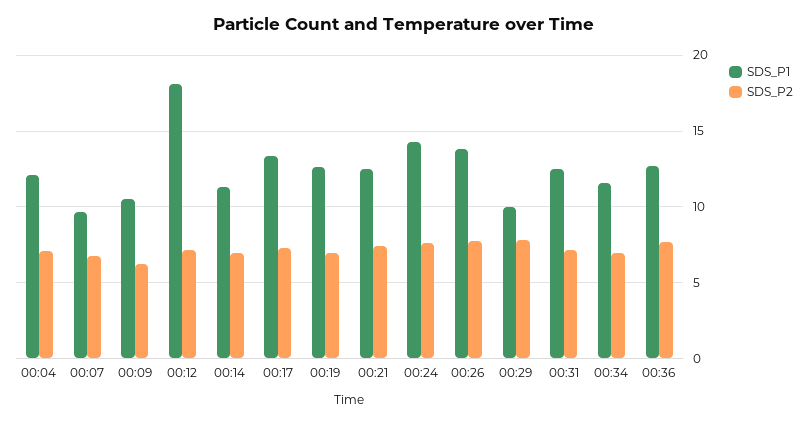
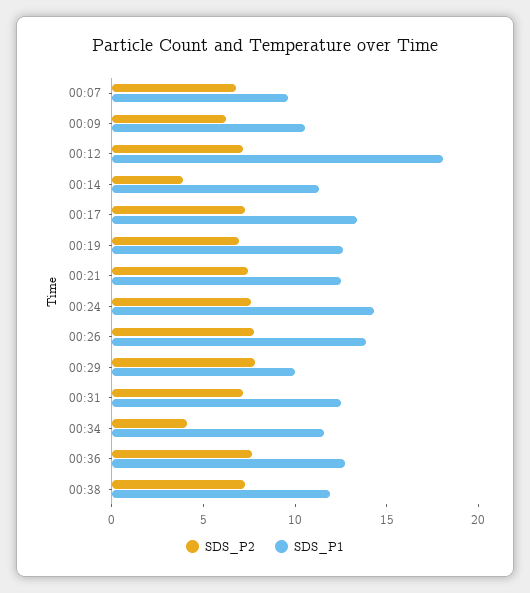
SDS_P1, 00:04: 12 -> none
SDS_P2, 00:04: 7 -> none
SDS_P2, 00:14: 7 -> 4
SDS_P2, 00:34: 7 -> 4
SDS_P2, 00:38: none -> 7
SDS_P1, 00:38: none -> 12

